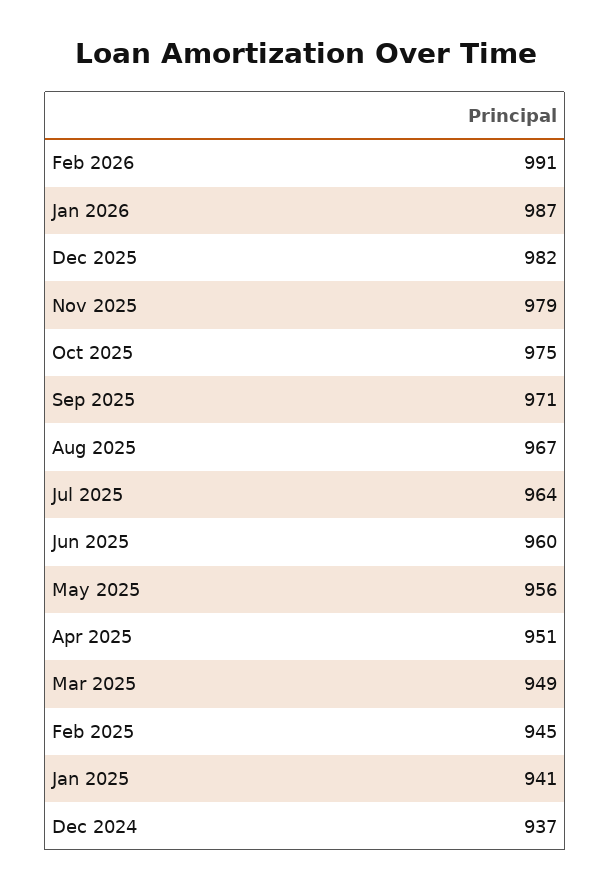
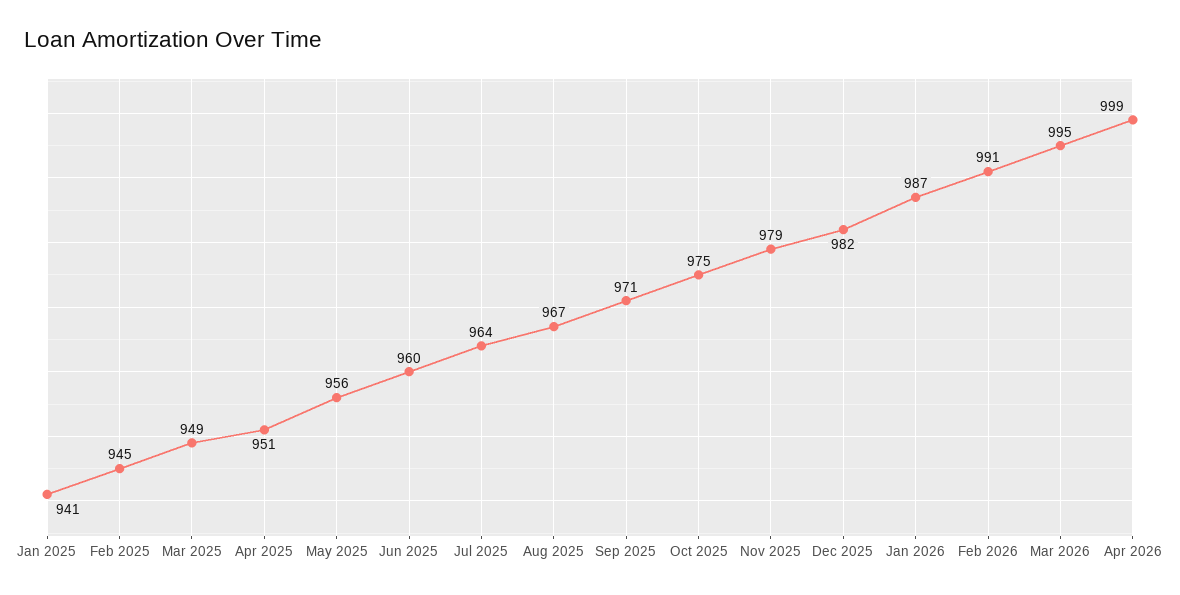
Dec 2024: 937 -> none
Mar 2026: none -> 995
Apr 2026: none -> 999

